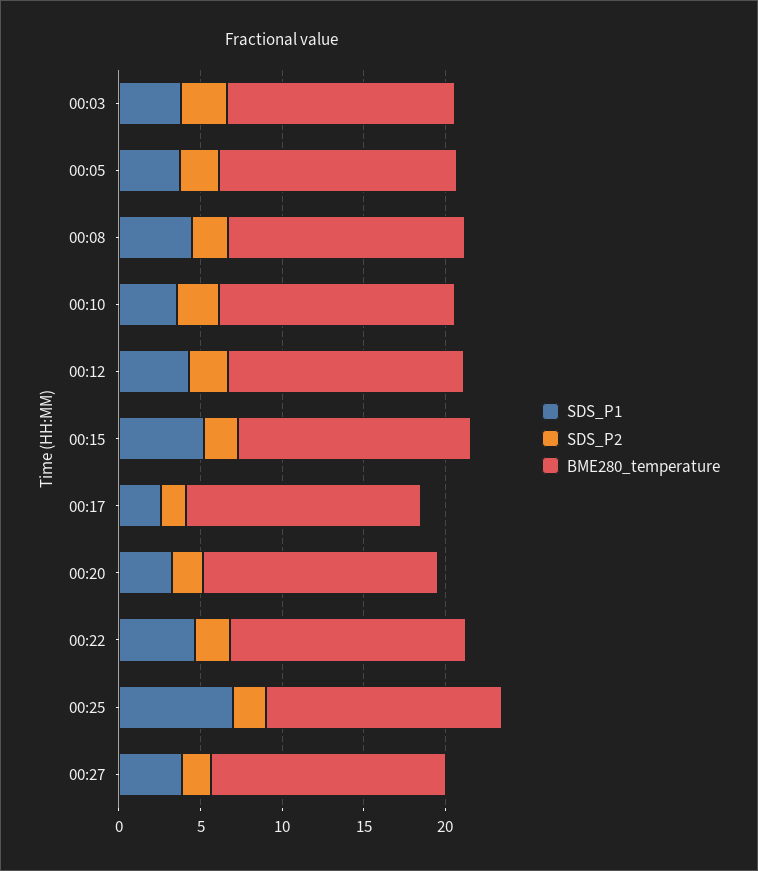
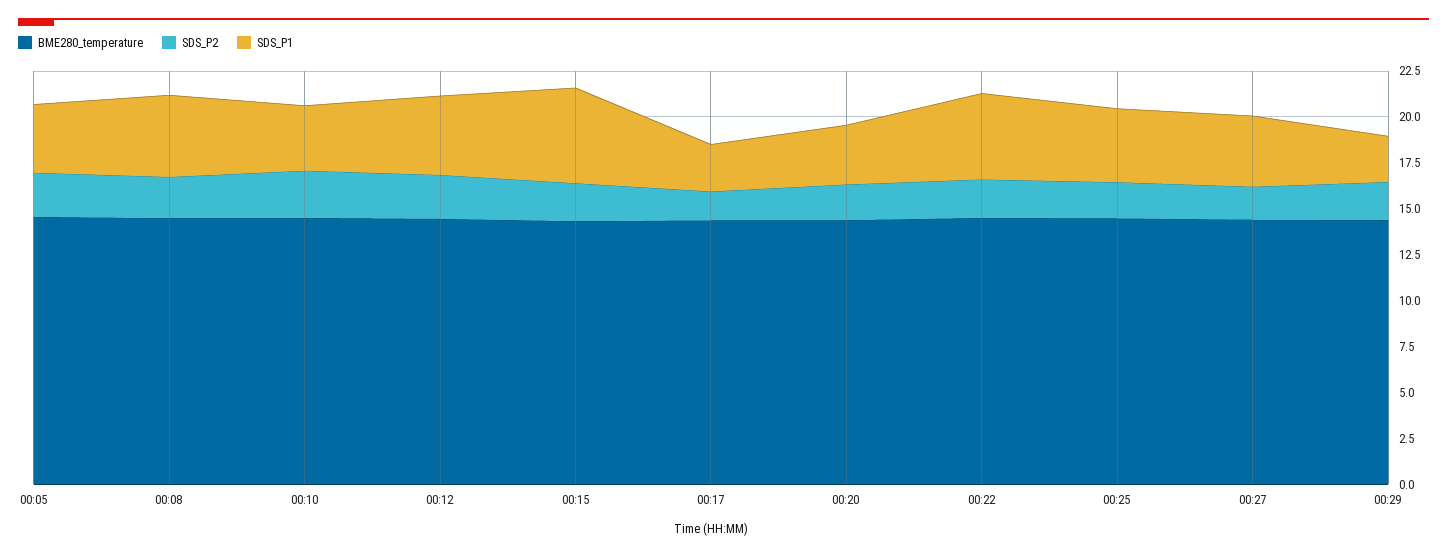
SDS_P1, 00:03: 4 -> none
SDS_P2, 00:03: 3 -> none
BME280_temperature, 00:03: 14 -> none
SDS_P1, 00:25: 7 -> 4
BME280_temperature, 00:29: none -> 14.5
SDS_P2, 00:29: none -> 2
SDS_P1, 00:29: none -> 2.5

